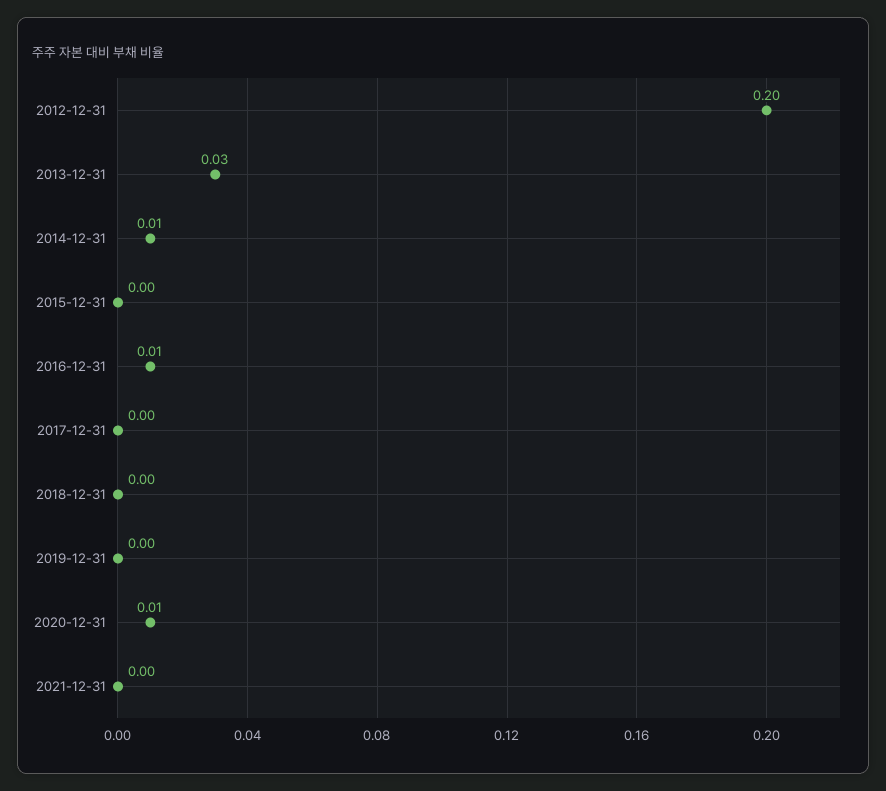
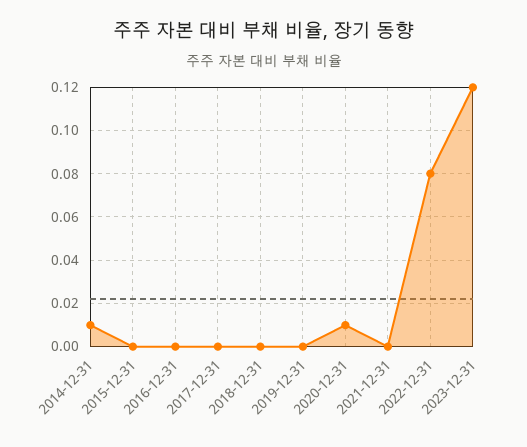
2012-12-31: 0.2 -> none
2013-12-31: 0.03 -> none
2016-12-31: 0.01 -> 0
2022-12-31: none -> 0.08
2023-12-31: none -> 0.12

